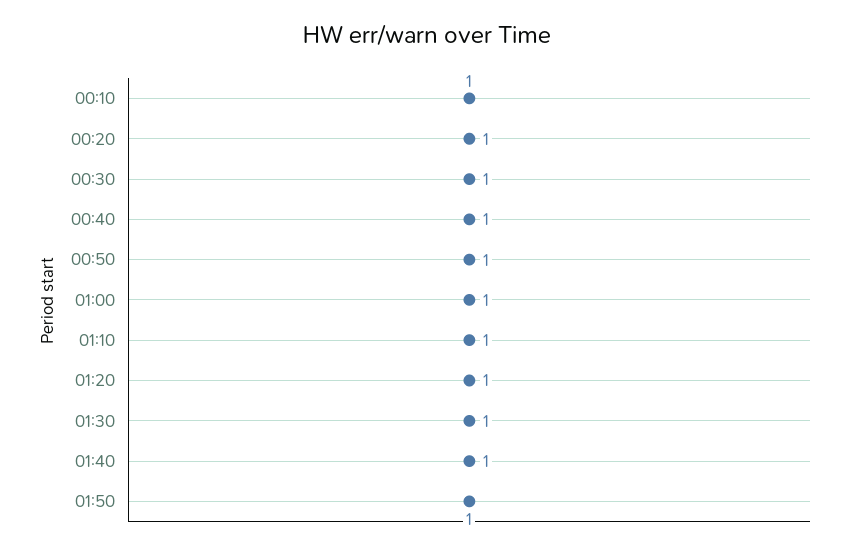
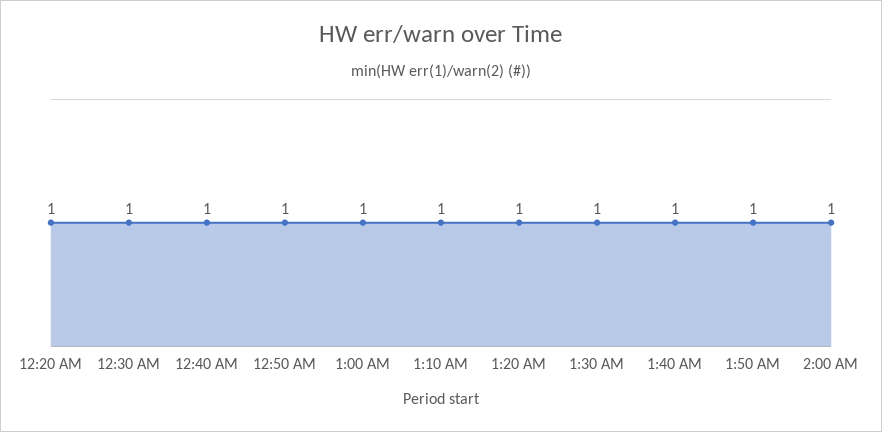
00:10: 1 -> none
2:00 AM: none -> 1

